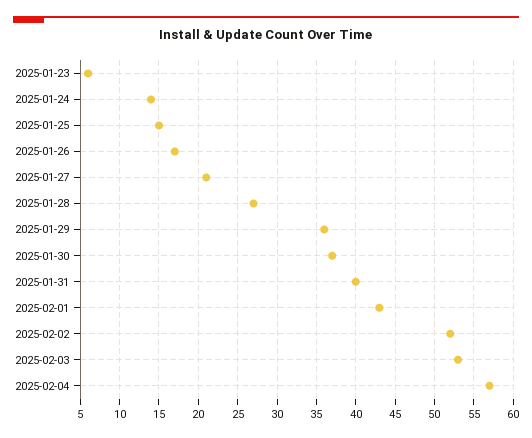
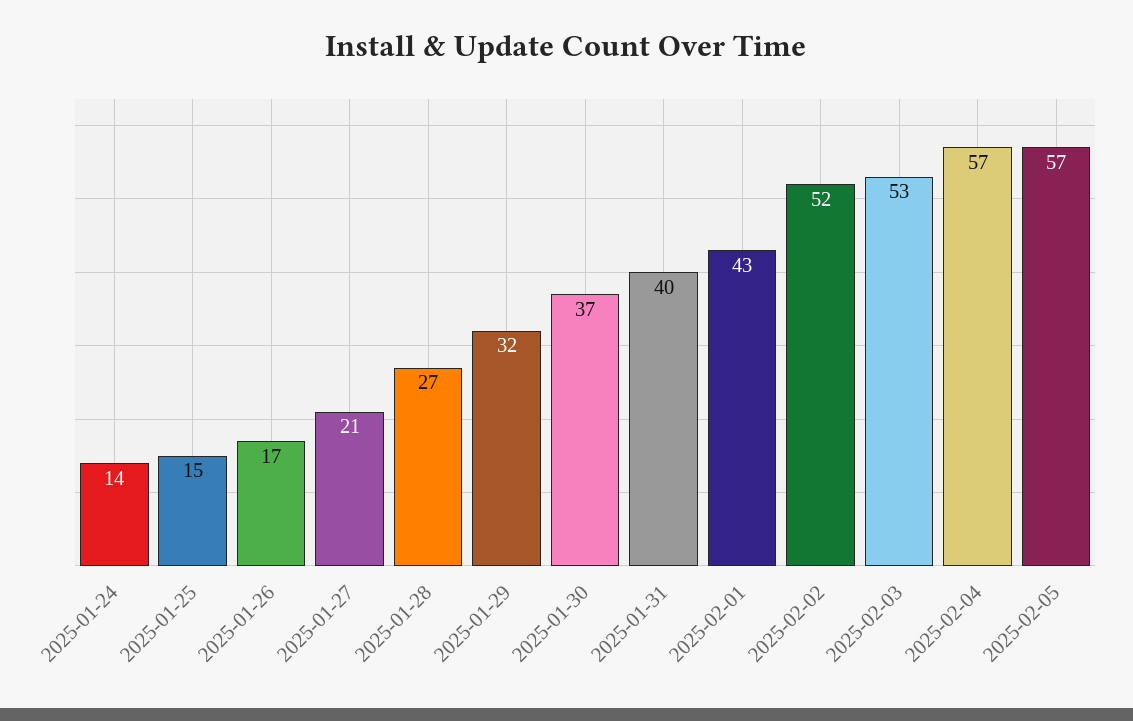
2025-01-23: 6 -> none
2025-01-29: 36 -> 32
2025-02-05: none -> 57

